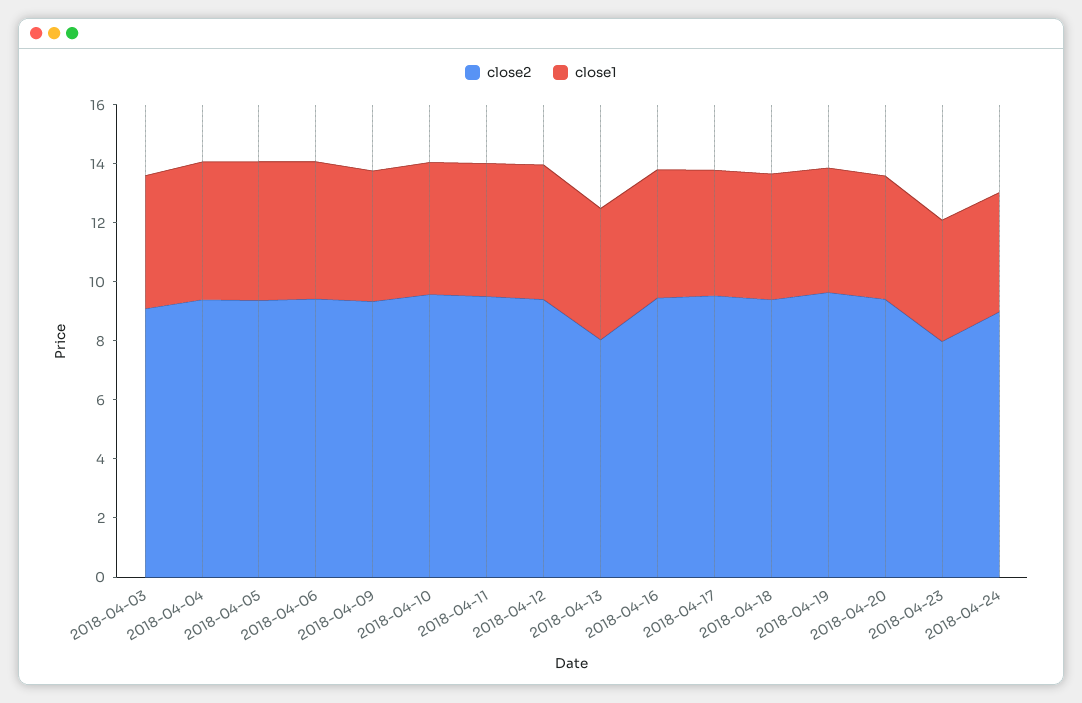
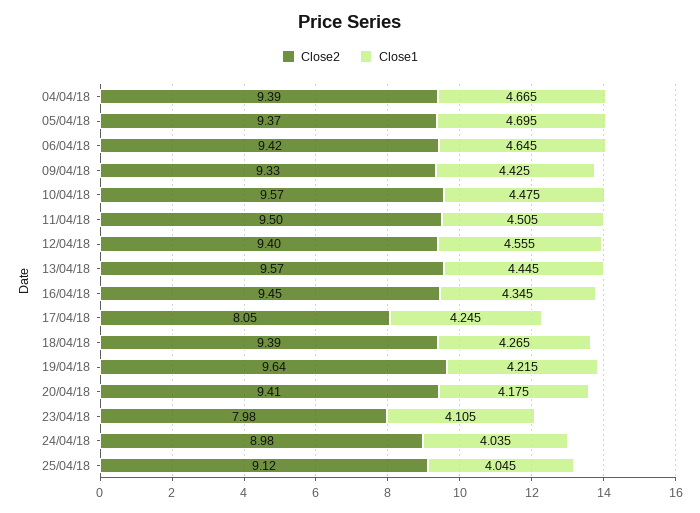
close2, 2018-04-03: 9 -> none
close1, 2018-04-03: 4.5 -> none
close2, 2018-04-13: 8 -> 9.57
close2, 2018-04-17: 9.5 -> 8.05
close2, 25/04/18: none -> 9.12
close1, 25/04/18: none -> 4.045

